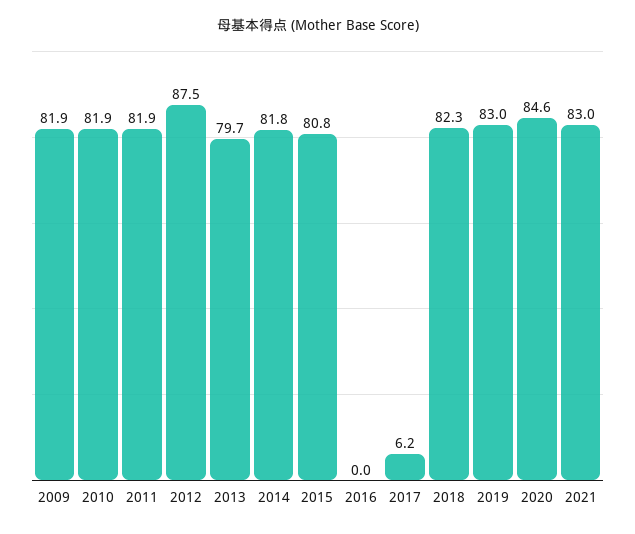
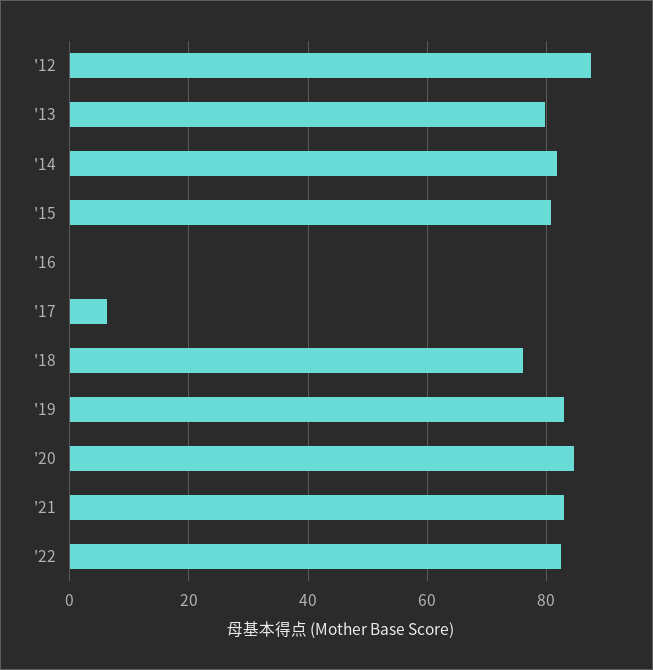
2009: 81.9 -> none
2010: 81.9 -> none
2011: 81.9 -> none
2018: 82.3 -> 76
'22: none -> 82

